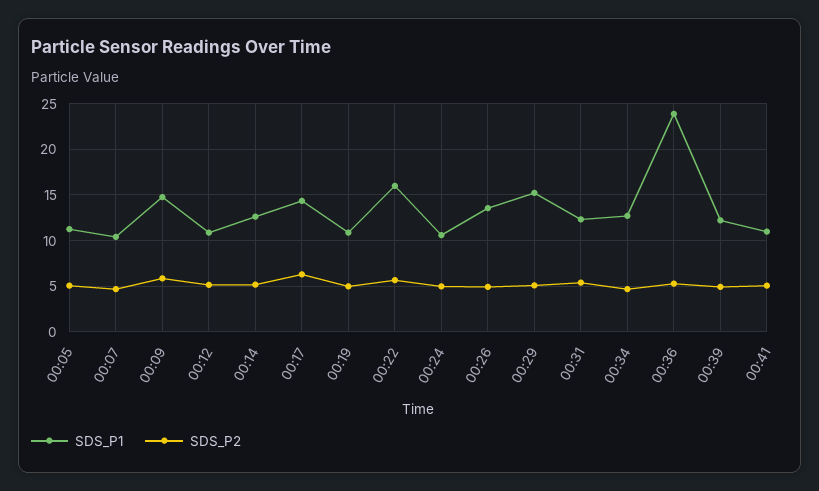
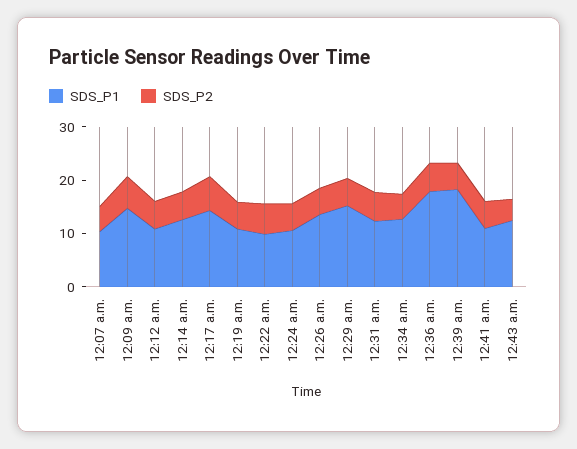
SDS_P1, 00:05: 11 -> none
SDS_P2, 00:05: 5 -> none
SDS_P1, 00:22: 16 -> 10
SDS_P1, 00:36: 24 -> 18
SDS_P1, 00:39: 12 -> 18
SDS_P1, 12:43 a.m.: none -> 12
SDS_P2, 12:43 a.m.: none -> 4

